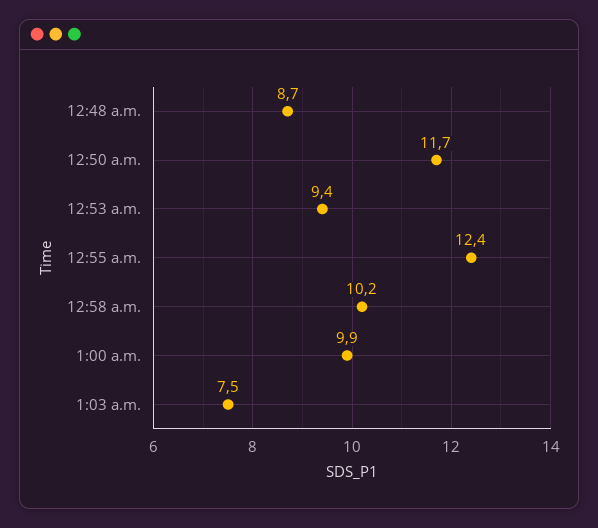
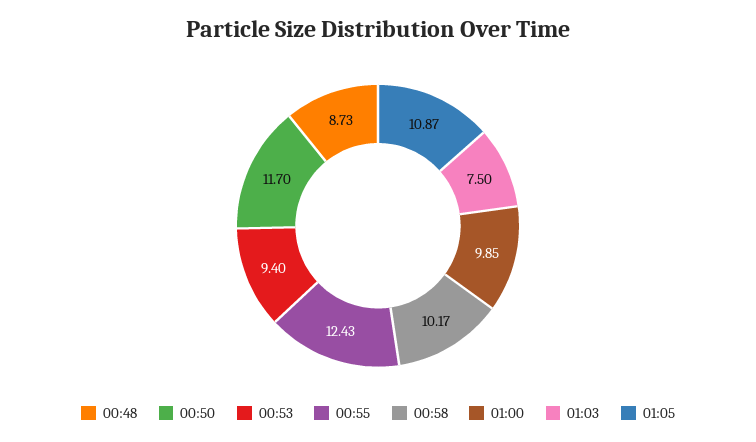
01:05: none -> 10.87

